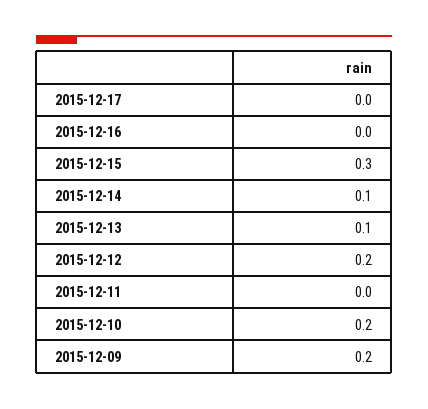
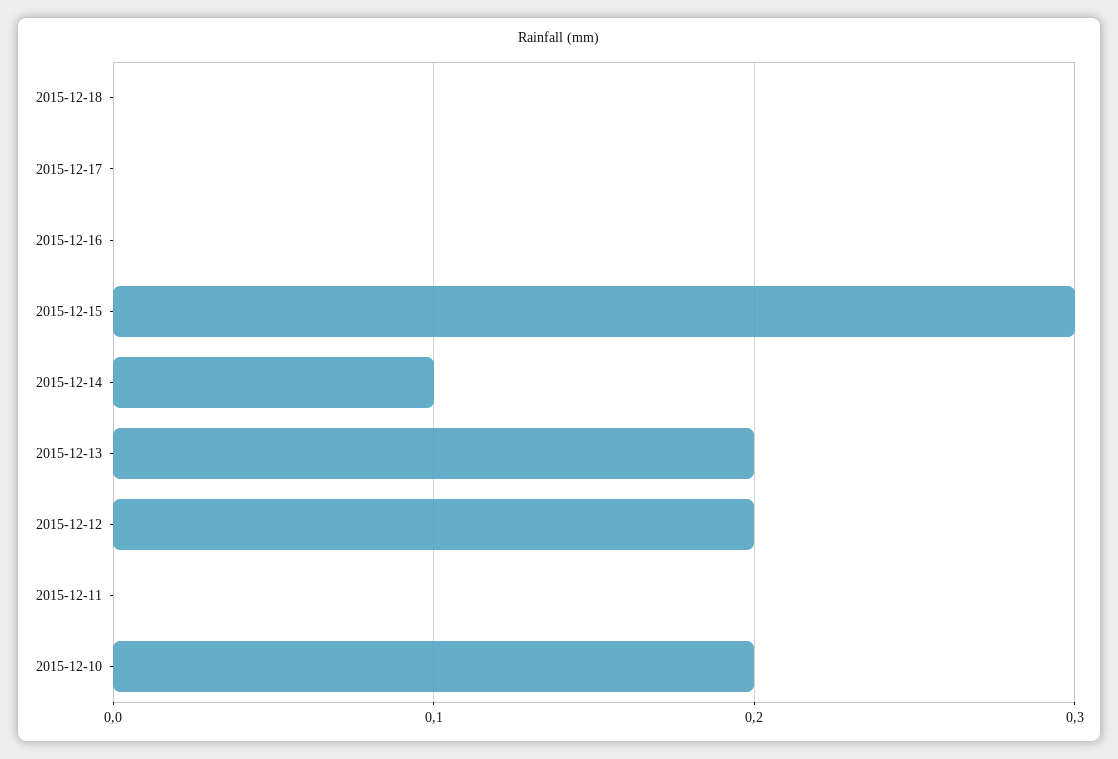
2015-12-13: 0.1 -> 0.2
2015-12-09: 0.2 -> none
2015-12-18: none -> 0

